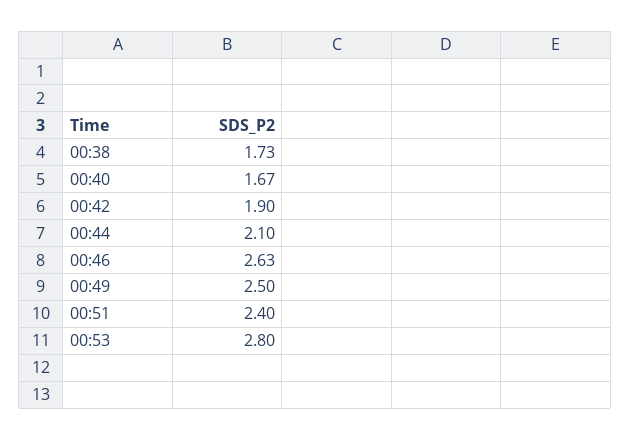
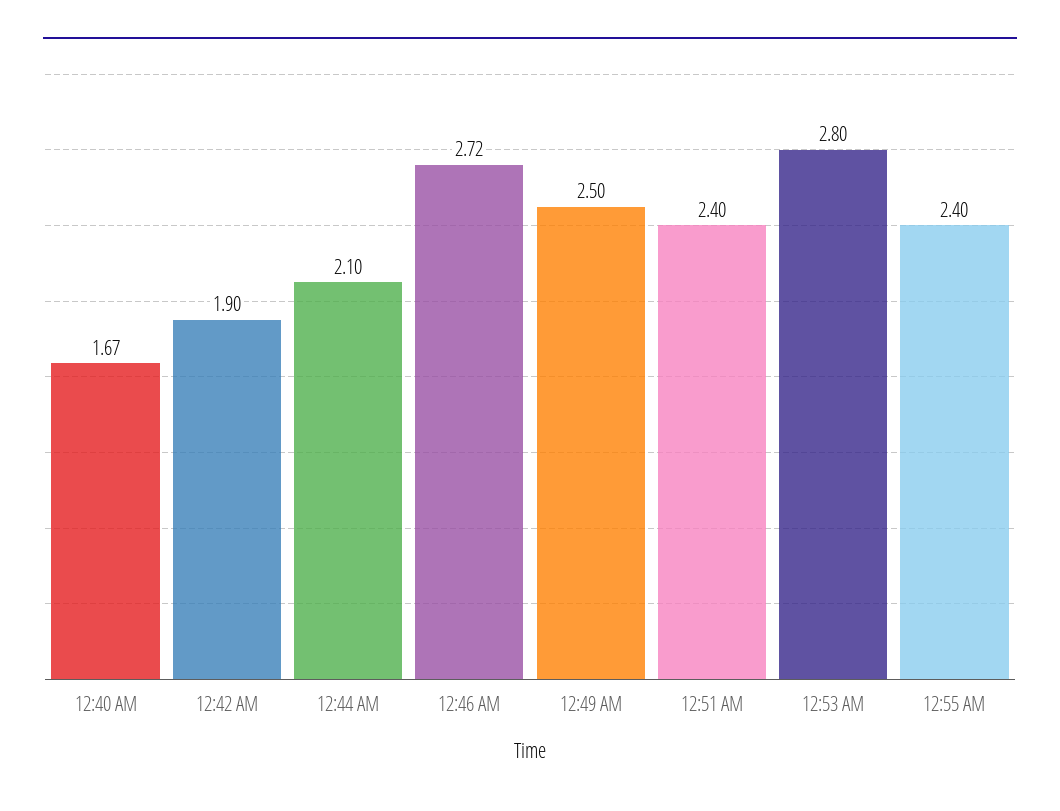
00:38: 1.73 -> none
00:46: 2.63 -> 2.72
12:55 AM: none -> 2.4

